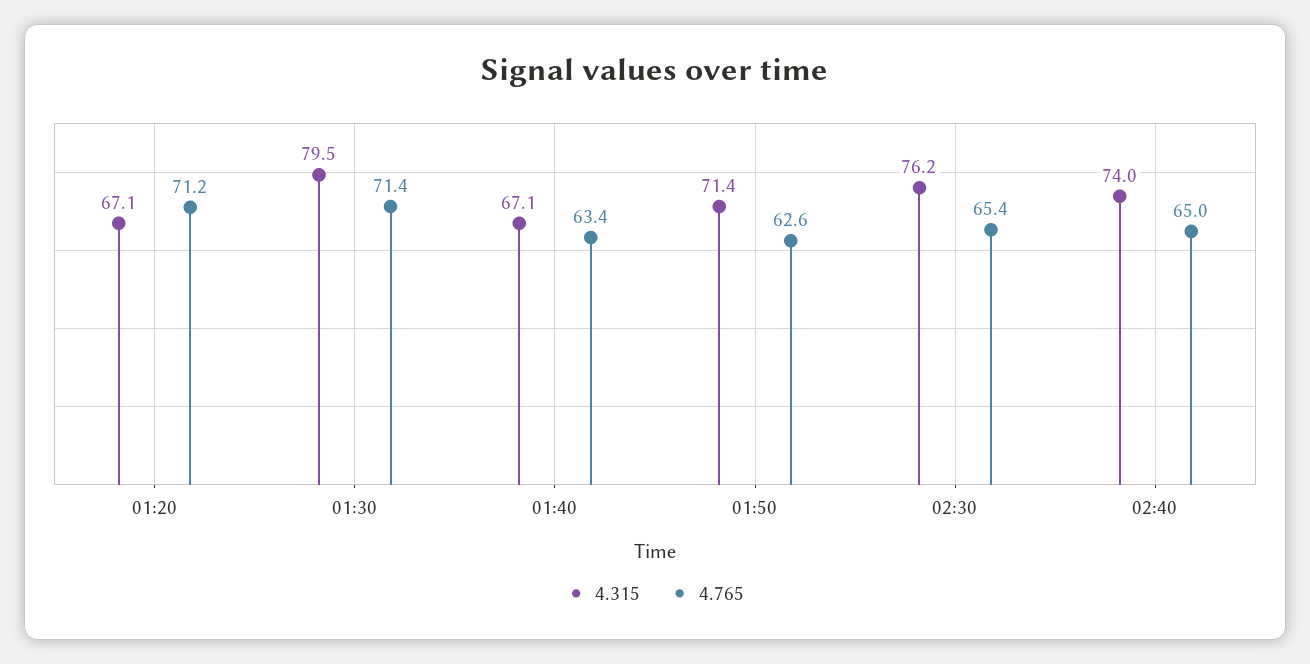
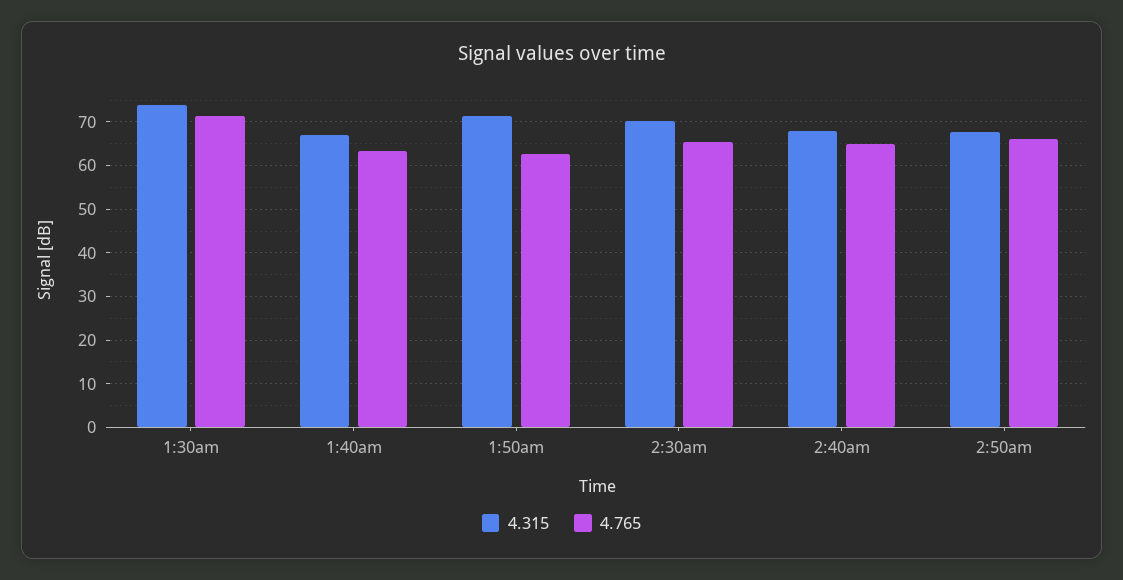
4.315, 01:20: 67.1 -> none
4.765, 01:20: 71.2 -> none
4.315, 01:30: 79.5 -> 74
4.315, 02:30: 76.2 -> 70
4.315, 02:40: 74 -> 68
4.315, 2:50am: none -> 68
4.765, 2:50am: none -> 66

